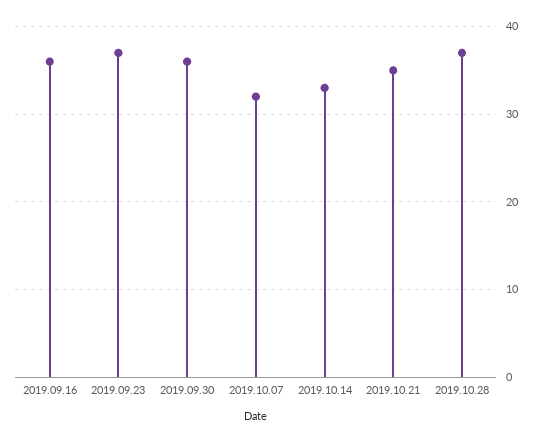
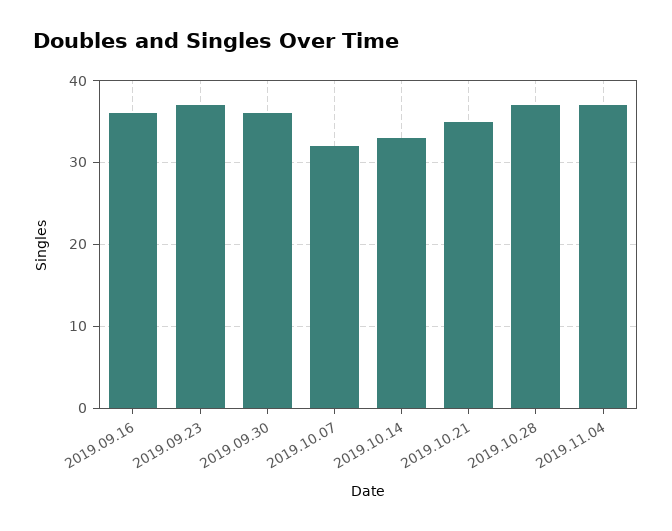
2019.11.04: none -> 37

